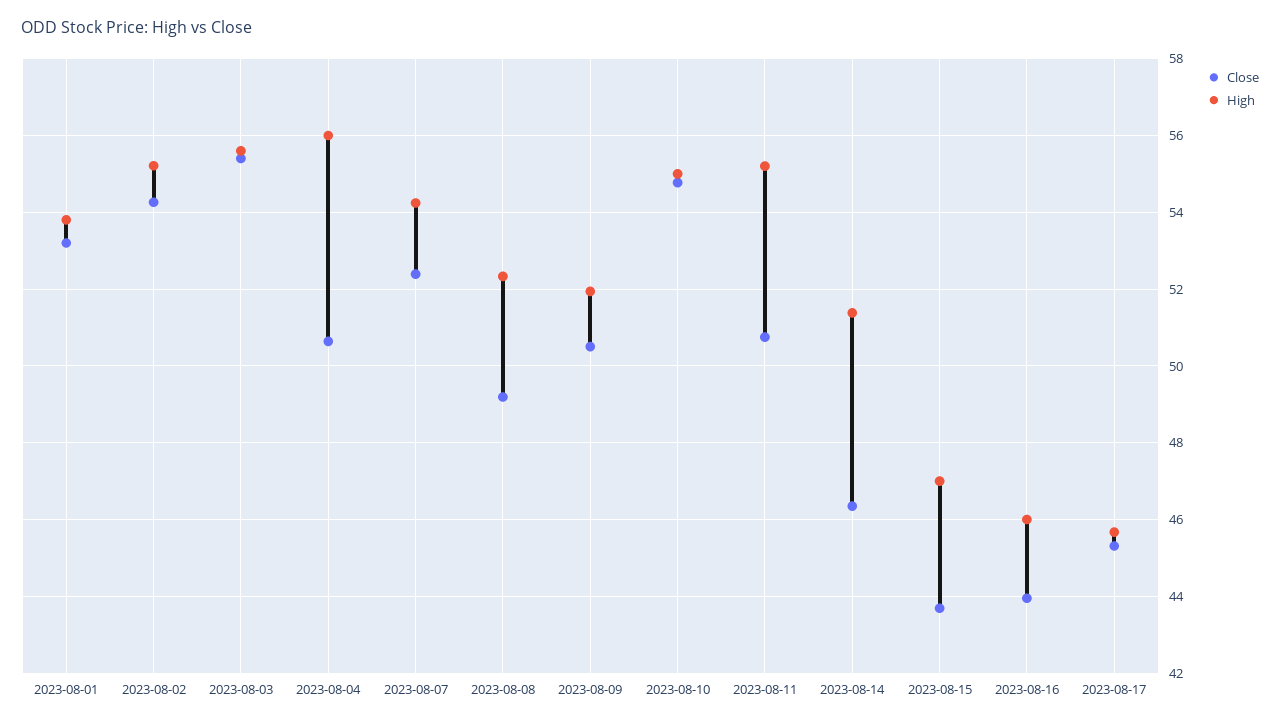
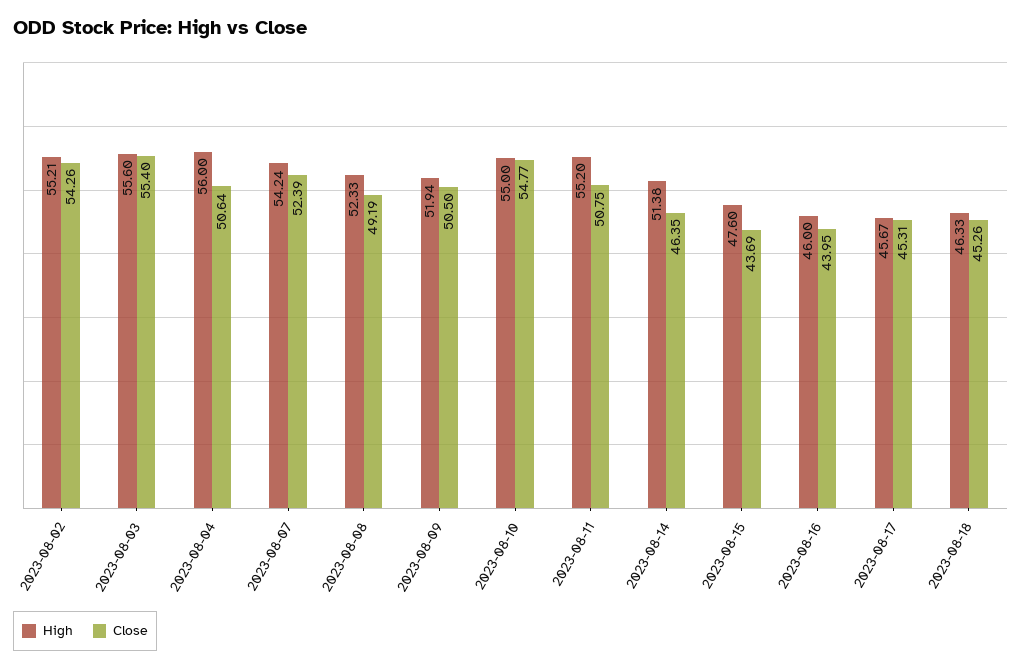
Close, 2023-08-01: 53.2 -> none
High, 2023-08-01: 53.8 -> none
High, 2023-08-15: 47 -> 47.6
High, 2023-08-18: none -> 46.33
Close, 2023-08-18: none -> 45.26

